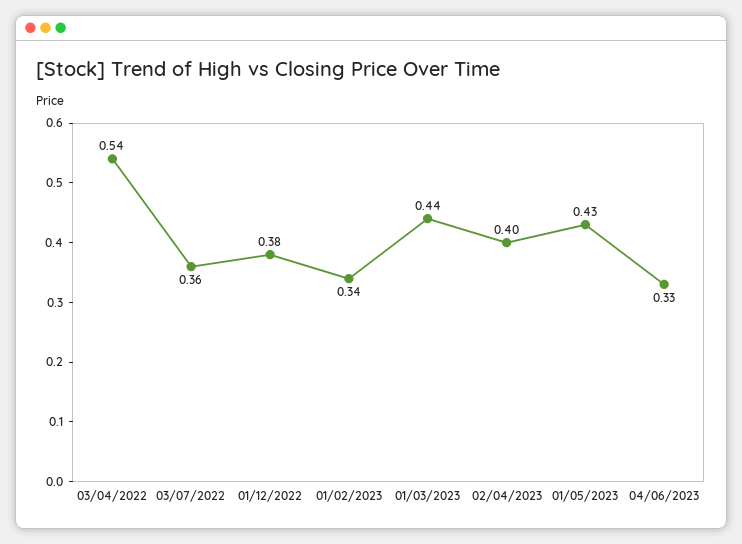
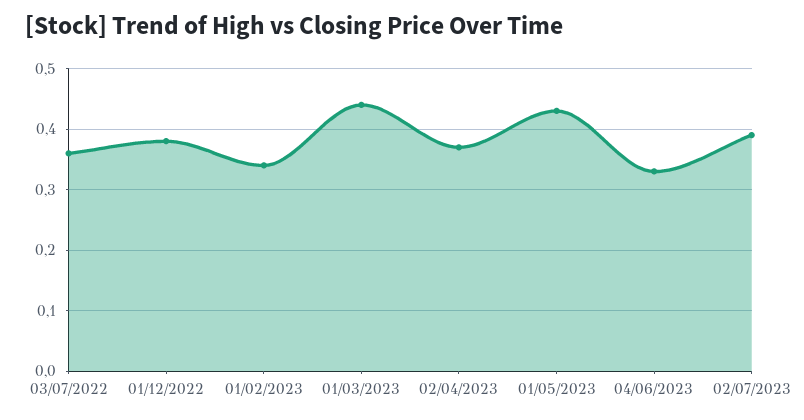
03/04/2022: 0.54 -> none
02/04/2023: 0.4 -> 0.37
02/07/2023: none -> 0.39

